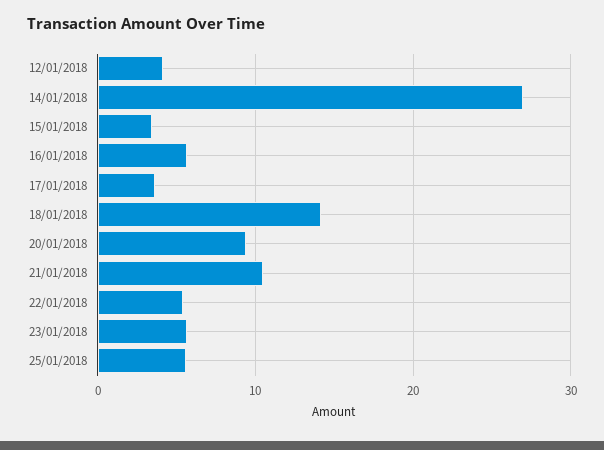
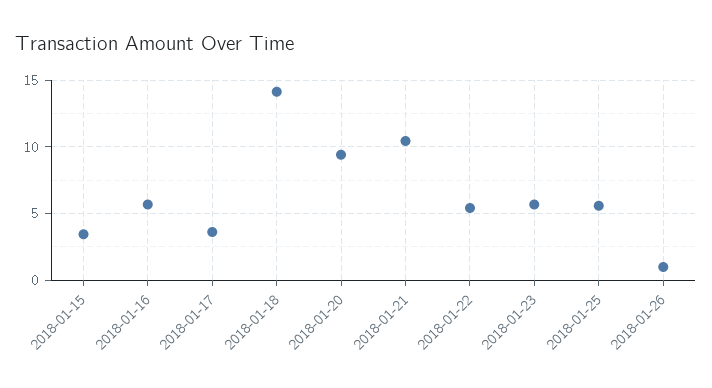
12/01/2018: 4 -> none
14/01/2018: 27 -> none
2018-01-26: none -> 1

